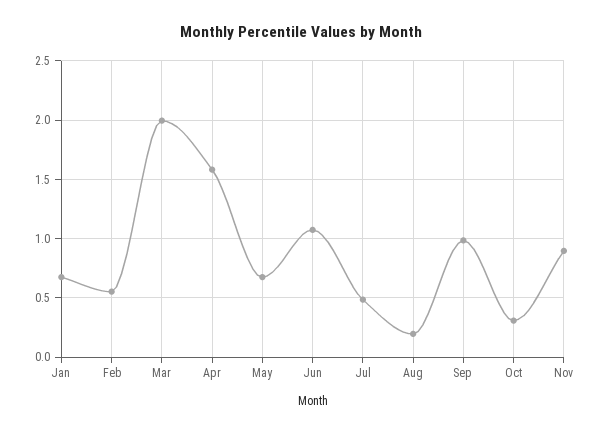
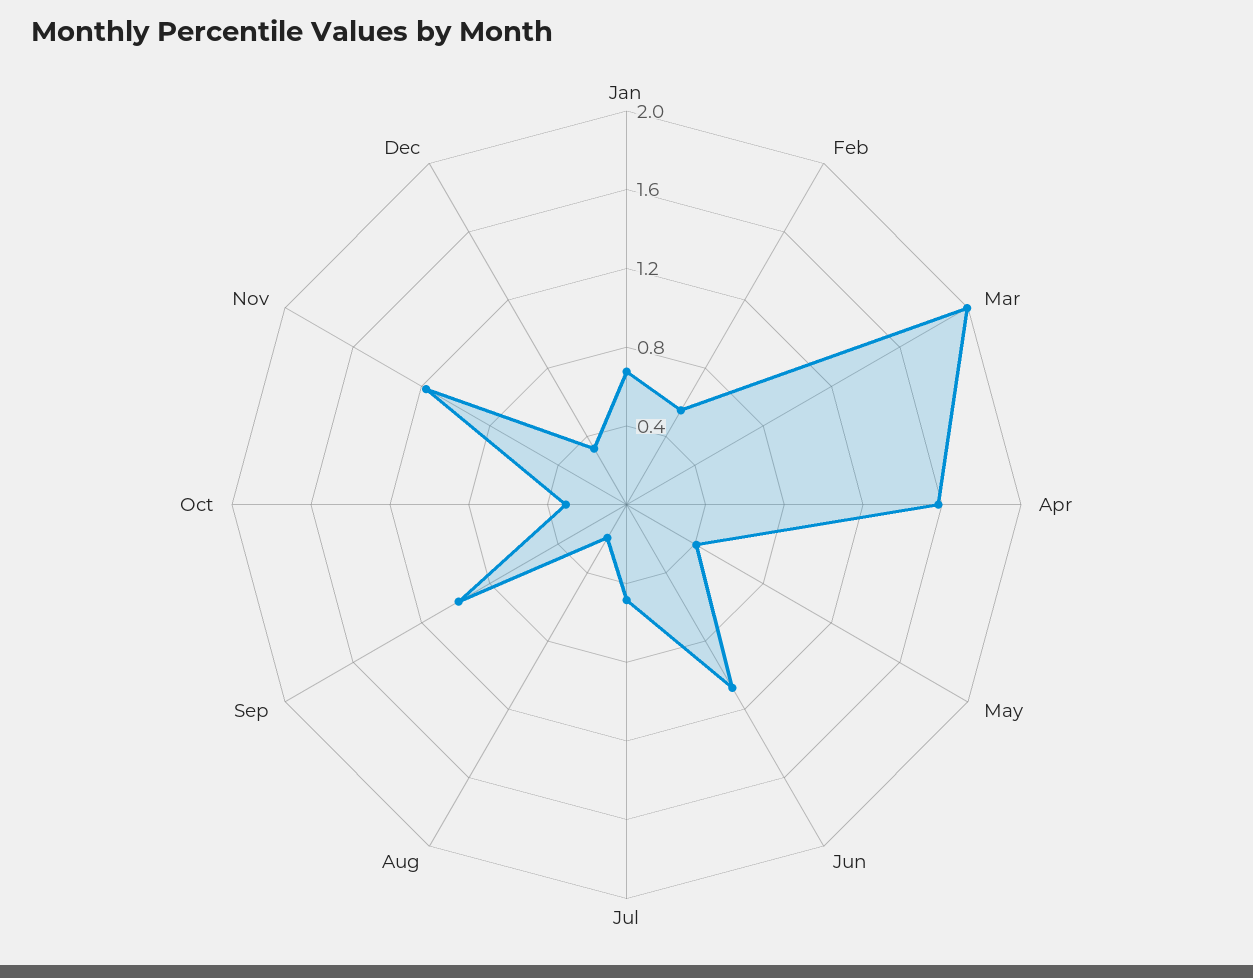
May: 0.7 -> 0.4
Nov: 0.9 -> 1.2
Dec: none -> 0.3

